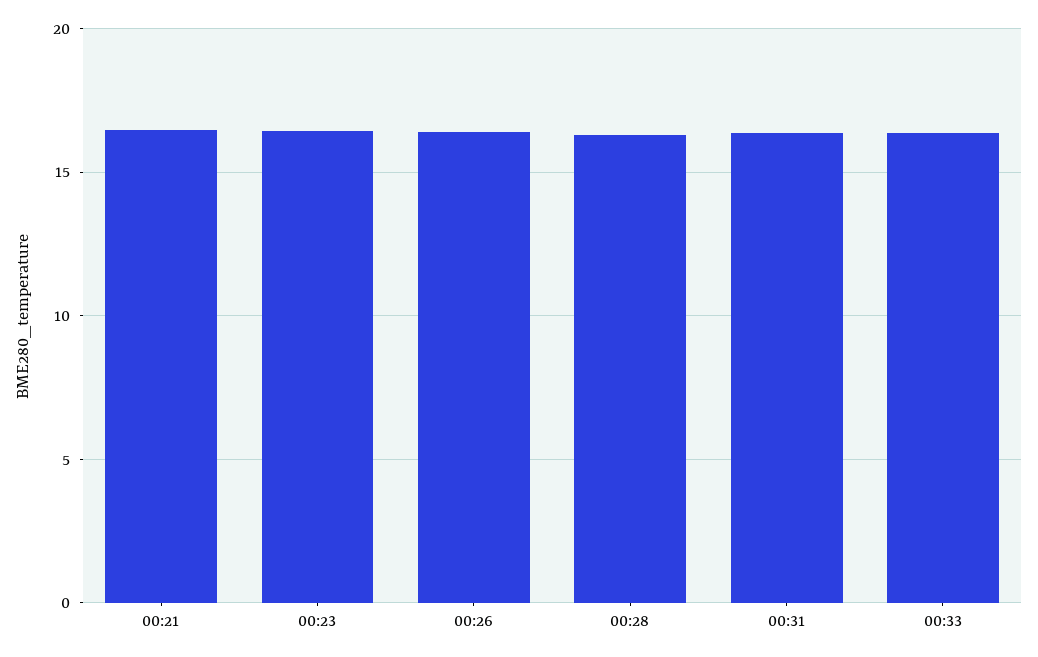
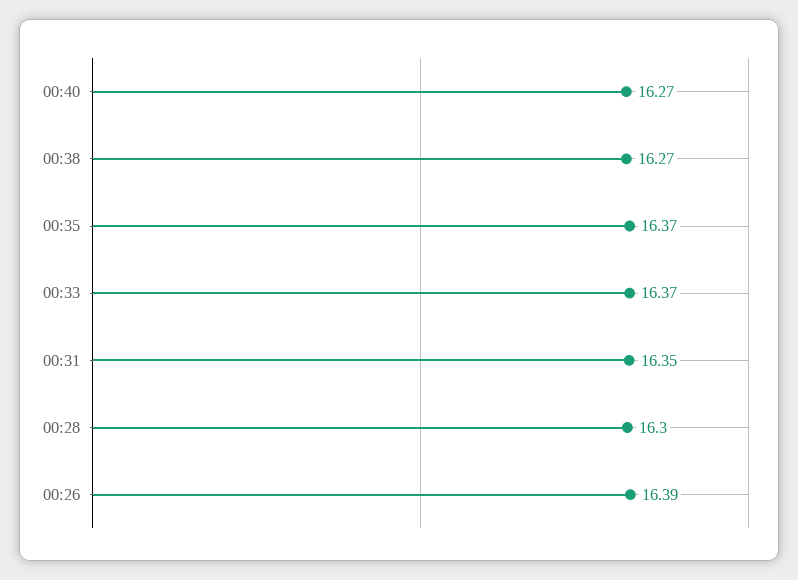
00:21: 16.5 -> none
00:23: 16.5 -> none
00:40: none -> 16.27
00:38: none -> 16.27
00:35: none -> 16.37

